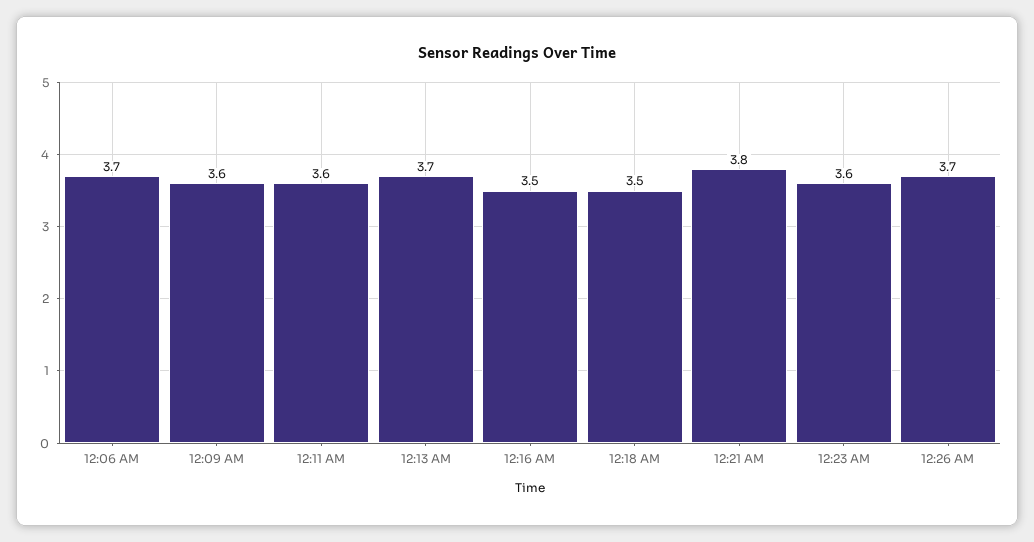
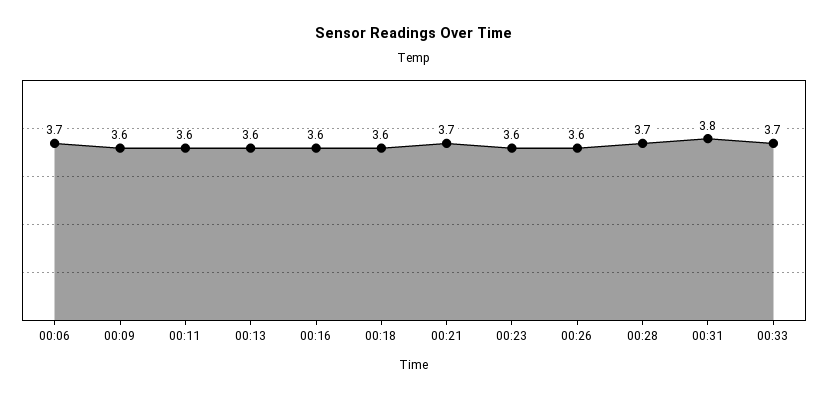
12:13 AM: 3.7 -> 3.6
12:16 AM: 3.5 -> 3.6
12:18 AM: 3.5 -> 3.6
12:21 AM: 3.8 -> 3.7
12:26 AM: 3.7 -> 3.6
00:28: none -> 3.7
00:31: none -> 3.8
00:33: none -> 3.7

